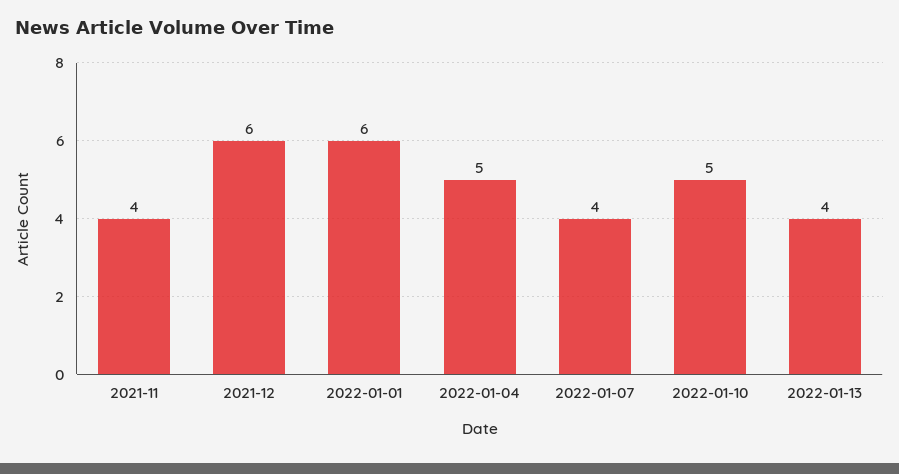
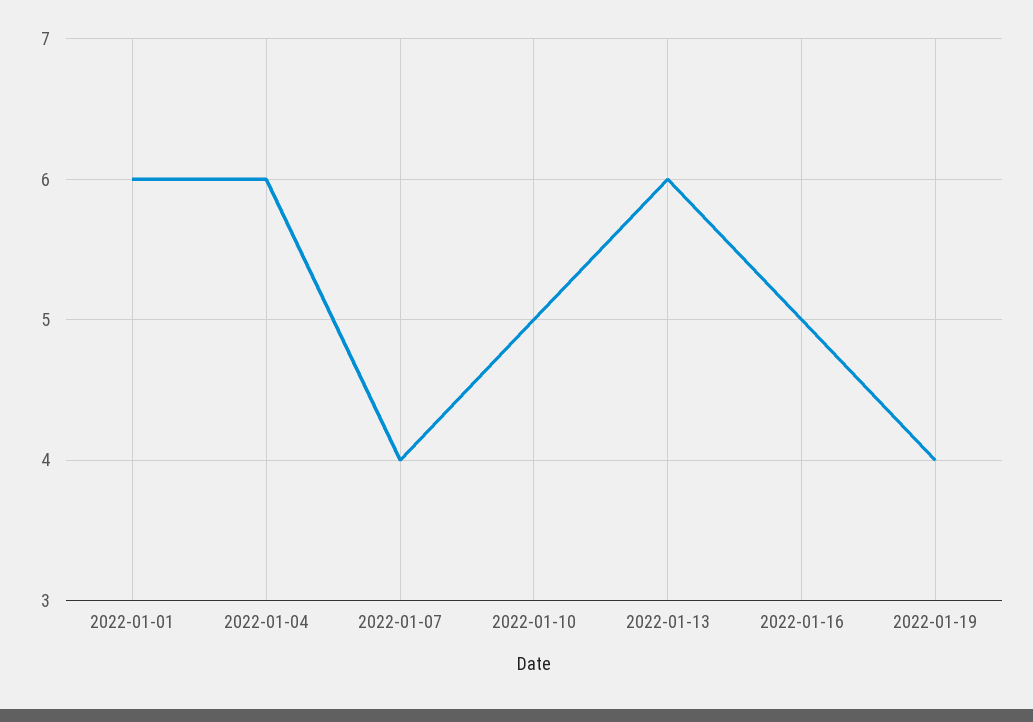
2021-11: 4 -> none
2021-12: 6 -> none
2022-01-04: 5 -> 6
2022-01-13: 4 -> 6
2022-01-16: none -> 5
2022-01-19: none -> 4

